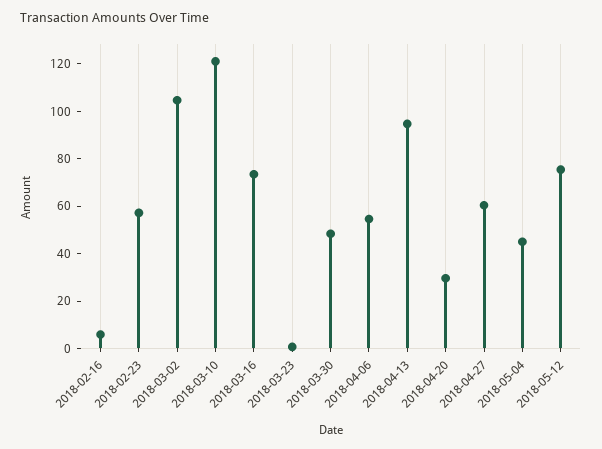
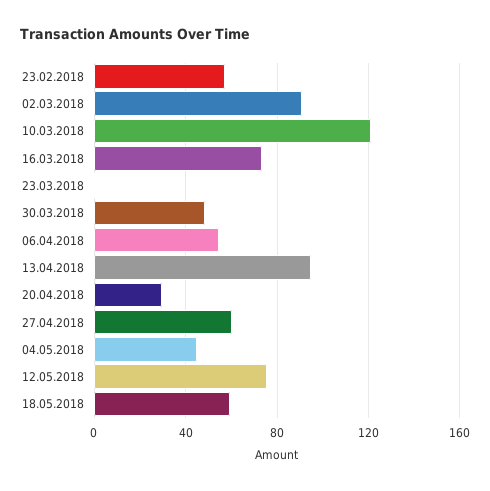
2018-02-16: 5 -> none
2018-03-02: 105 -> 90
18.05.2018: none -> 60

